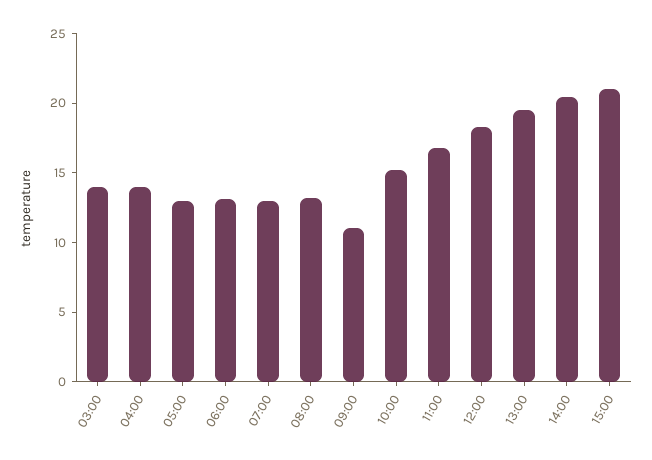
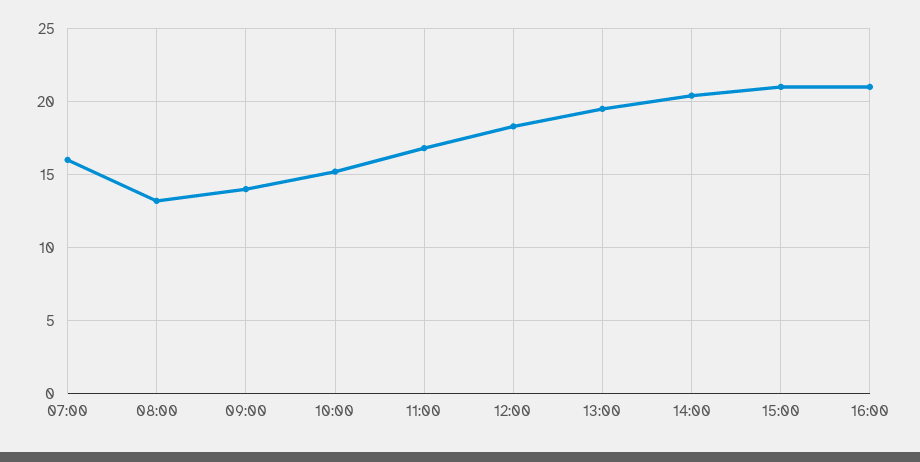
03:00: 14 -> none
04:00: 14 -> none
05:00: 13 -> none
06:00: 13 -> none
07:00: 13 -> 16
09:00: 11 -> 14
16:00: none -> 21

